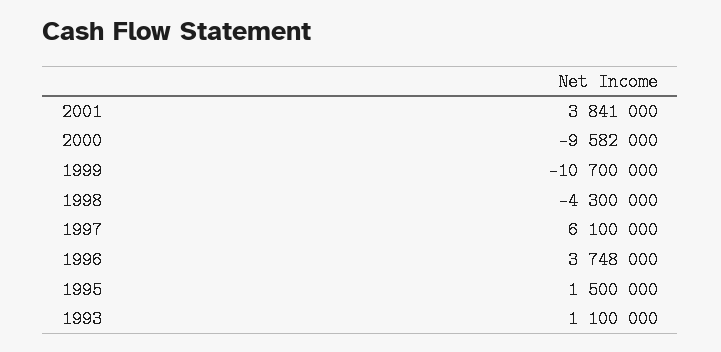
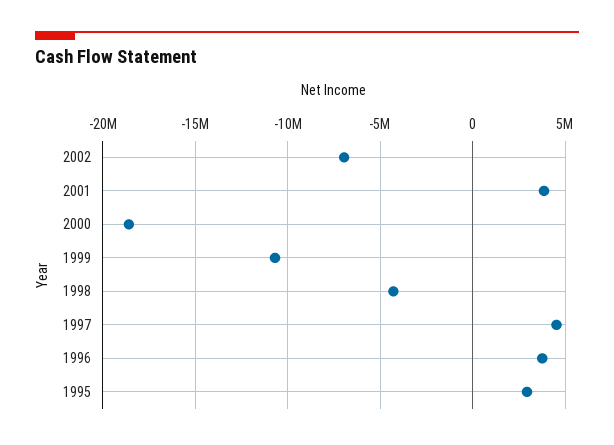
2000: -9582000 -> -18500000
1997: 6100000 -> 4500000
1995: 1500000 -> 3000000
1993: 1100000 -> none
2002: none -> -7000000

